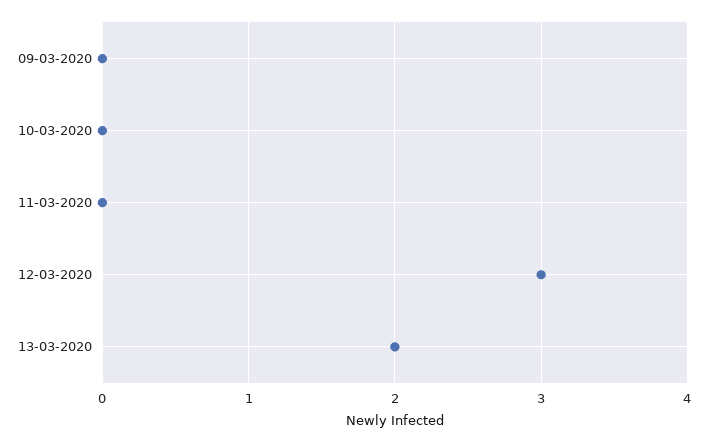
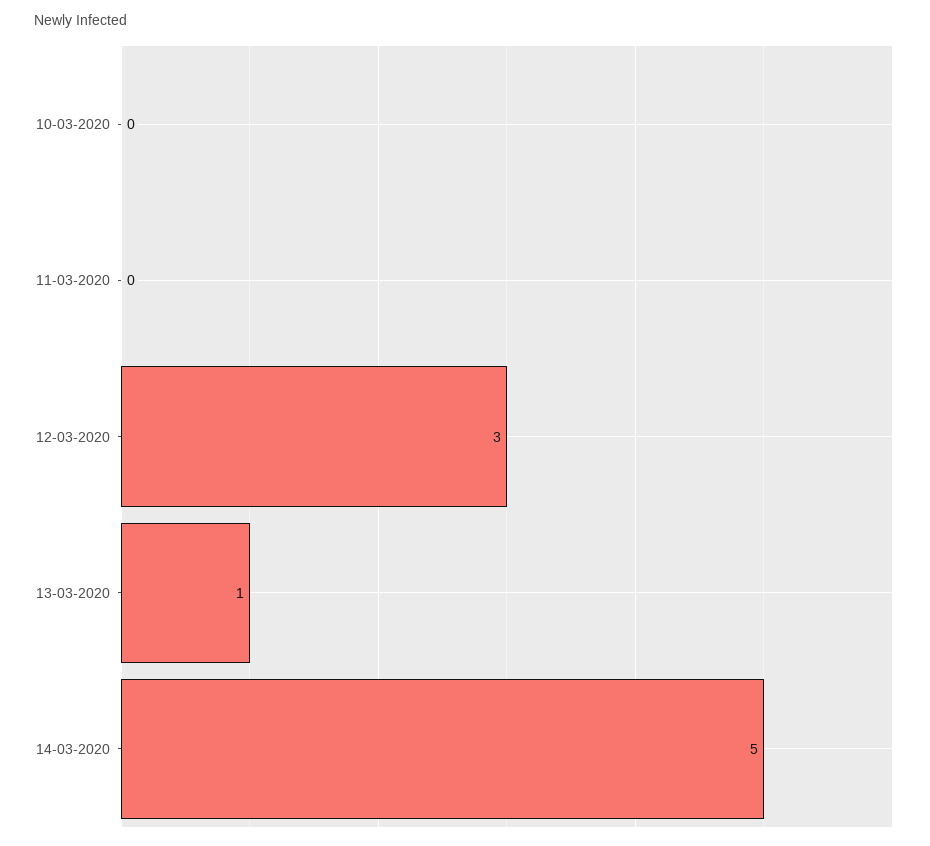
09-03-2020: 0 -> none
13-03-2020: 2 -> 1
14-03-2020: none -> 5

